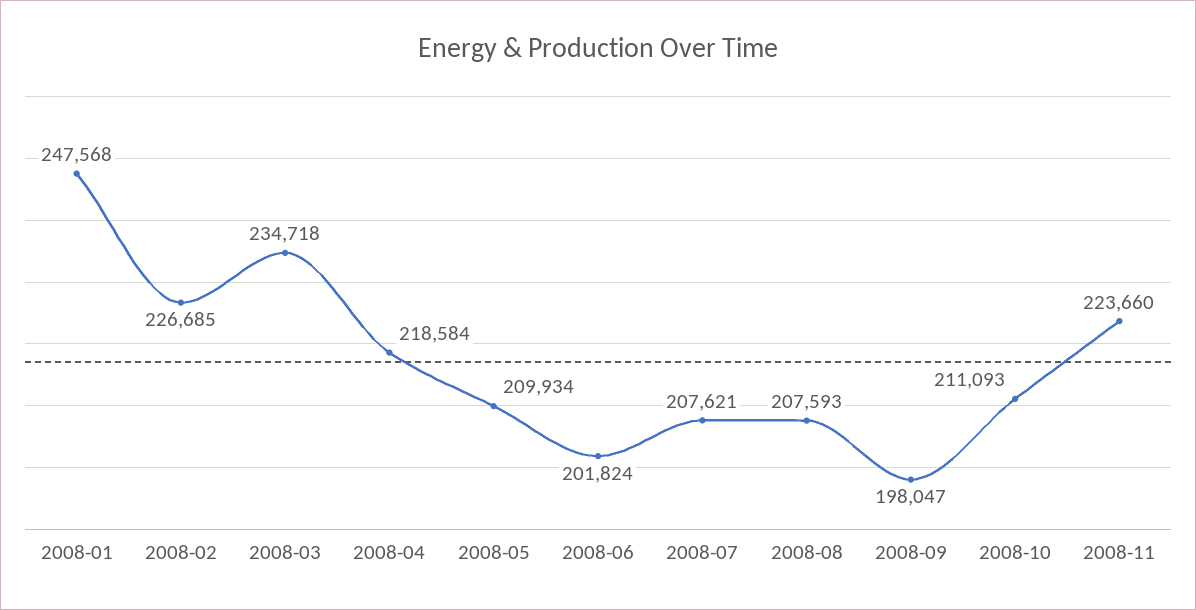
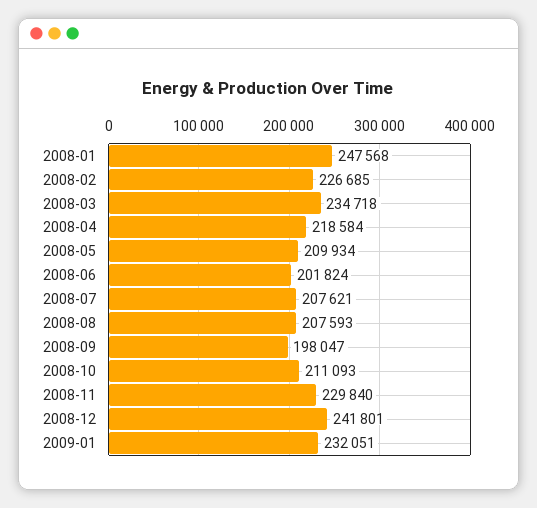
2008-11: 223660 -> 229840
2008-12: none -> 241801
2009-01: none -> 232051

